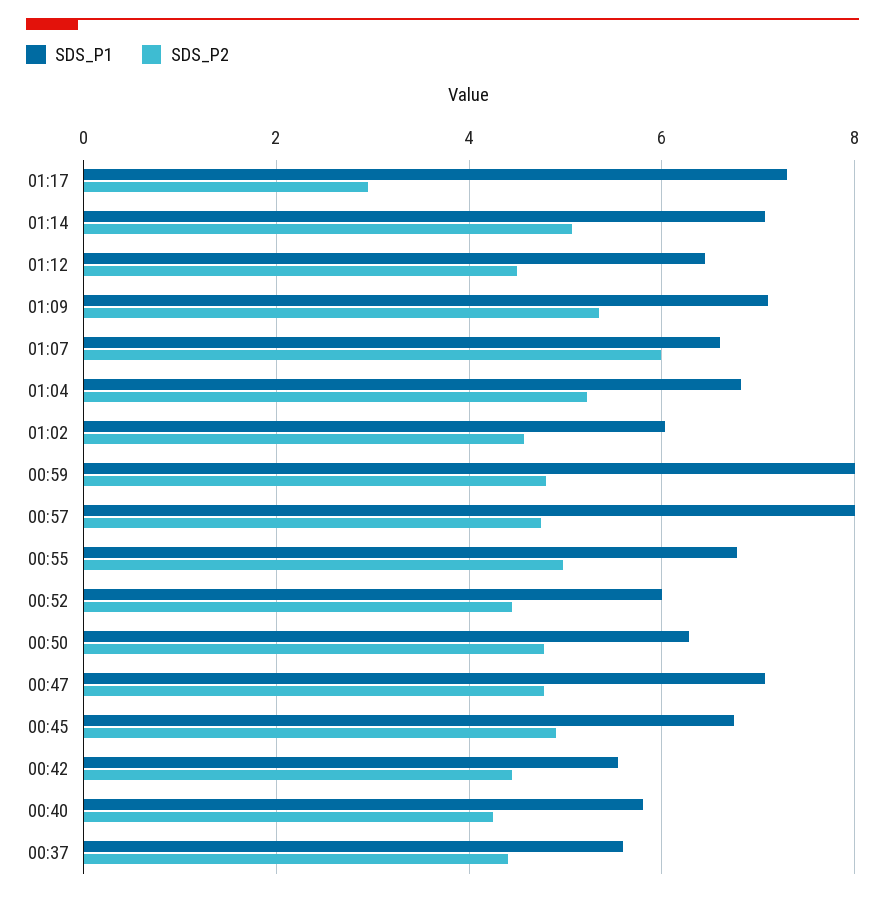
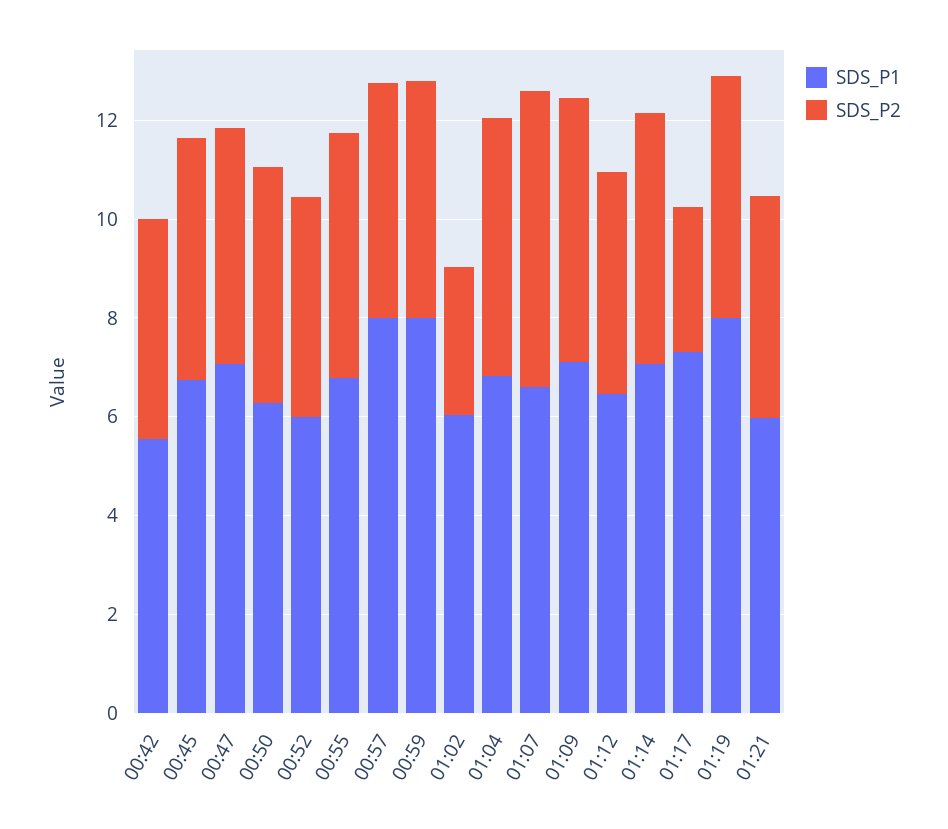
SDS_P2, 01:02: 4.6 -> 3
SDS_P1, 00:40: 5.8 -> none
SDS_P2, 00:40: 4.2 -> none
SDS_P1, 00:37: 5.6 -> none
SDS_P2, 00:37: 4.4 -> none
SDS_P1, 01:19: none -> 8
SDS_P2, 01:19: none -> 5
SDS_P1, 01:21: none -> 6
SDS_P2, 01:21: none -> 4.5

